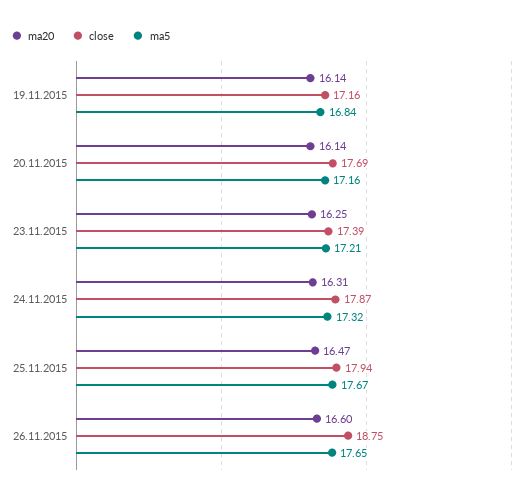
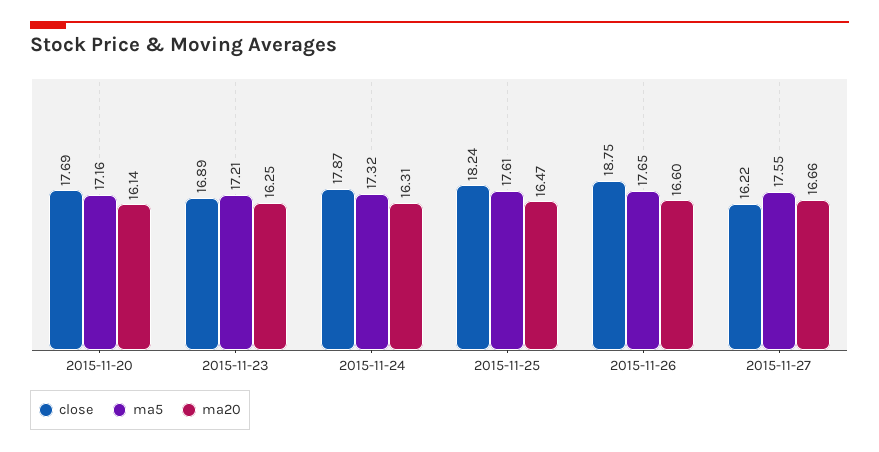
ma20, 19.11.2015: 16.14 -> none
close, 19.11.2015: 17.16 -> none
ma5, 19.11.2015: 16.84 -> none
close, 23.11.2015: 17.39 -> 16.89
close, 25.11.2015: 17.94 -> 18.24
ma5, 25.11.2015: 17.67 -> 17.61
close, 2015-11-27: none -> 16.22
ma5, 2015-11-27: none -> 17.55
ma20, 2015-11-27: none -> 16.66

